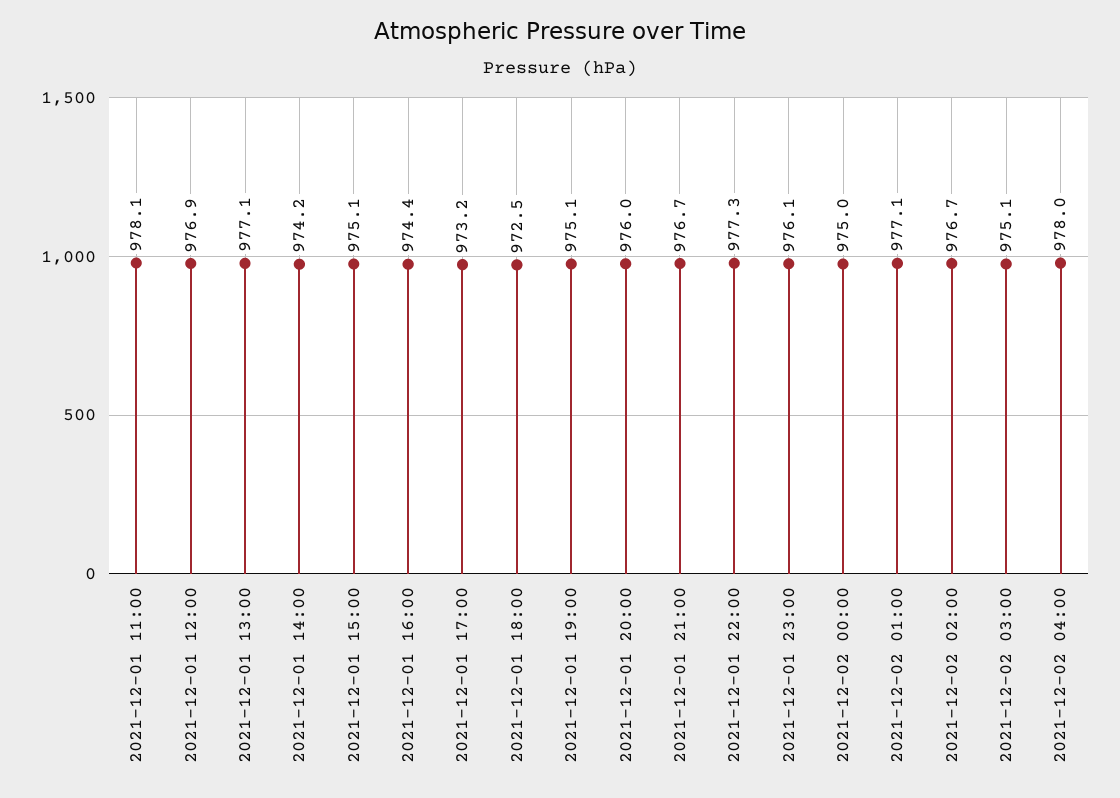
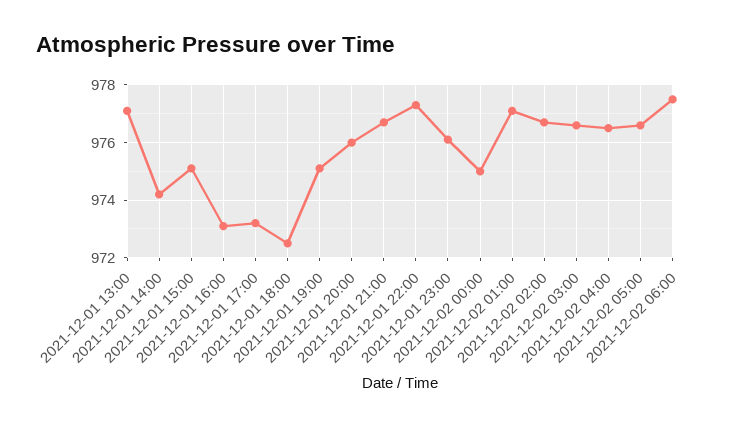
2021-12-01 11:00: 978.1 -> none
2021-12-01 12:00: 976.9 -> none
2021-12-01 16:00: 974.4 -> 973
2021-12-02 03:00: 975.1 -> 976.5
2021-12-02 04:00: 978 -> 976.5
2021-12-02 05:00: none -> 976.5
2021-12-02 06:00: none -> 977.5

